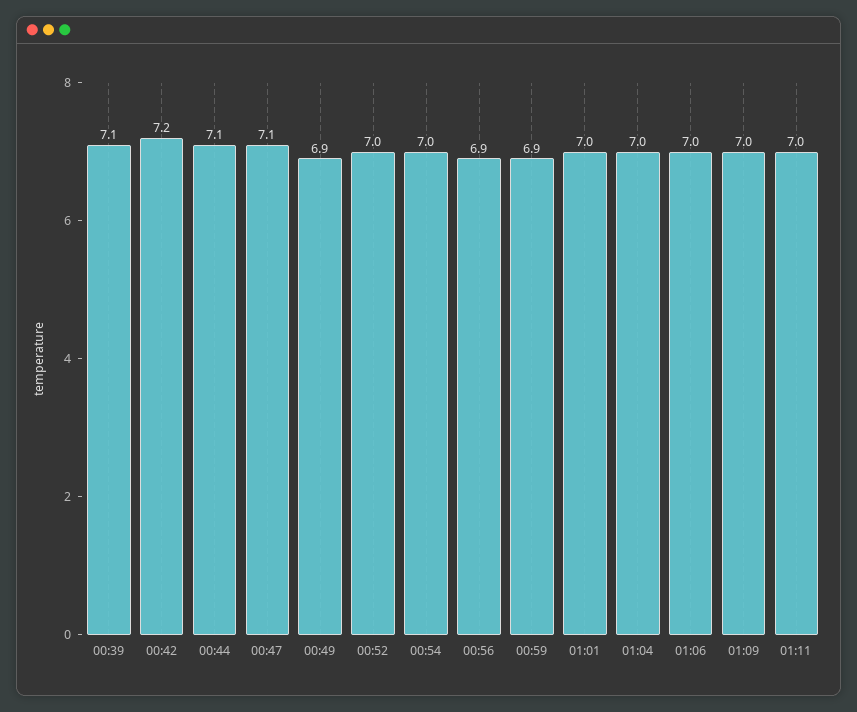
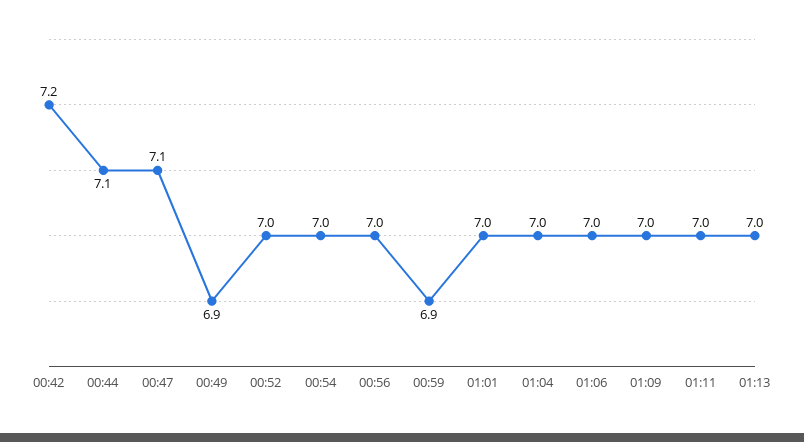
00:39: 7.1 -> none
00:56: 6.9 -> 7
01:13: none -> 7

